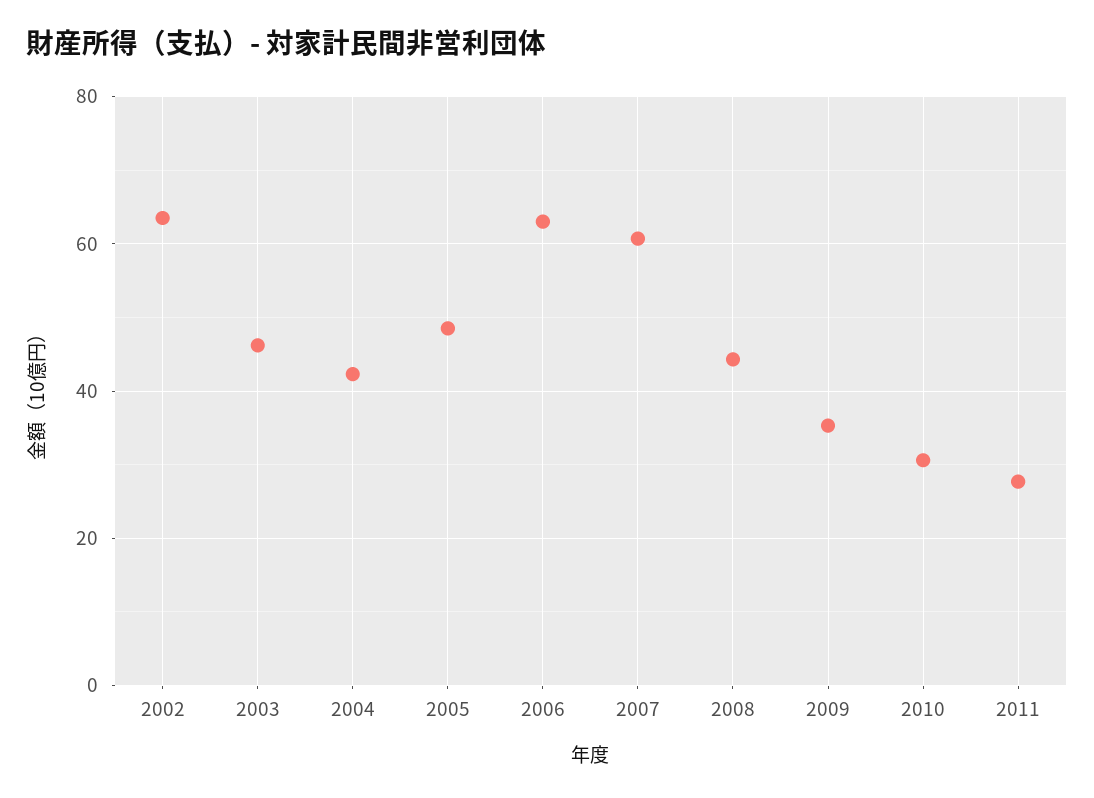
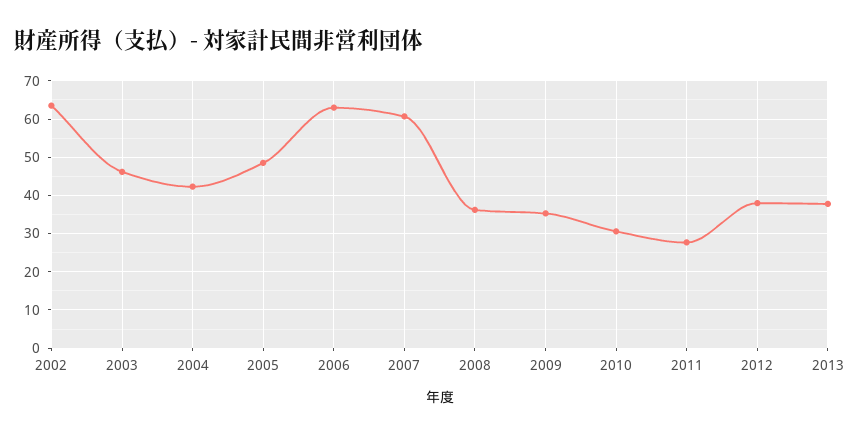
2008: 44 -> 36
2012: none -> 38
2013: none -> 38

